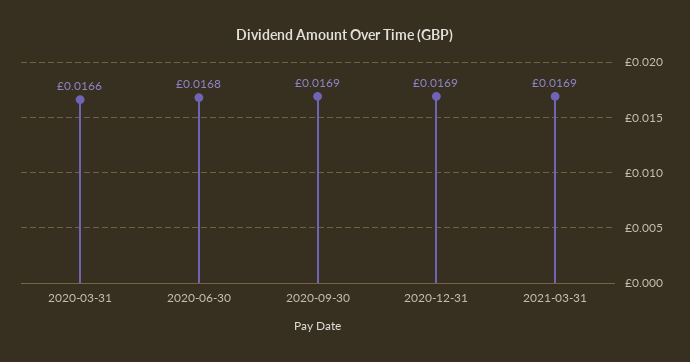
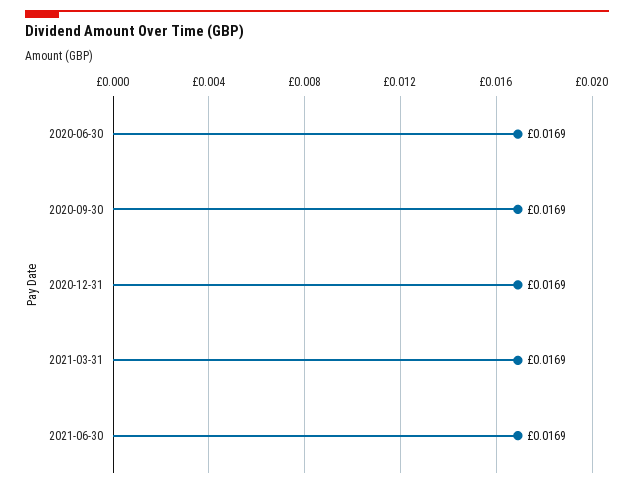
2020-03-31: 0.0166 -> none
2020-06-30: 0.0168 -> 0.0169
2021-06-30: none -> 0.0169

